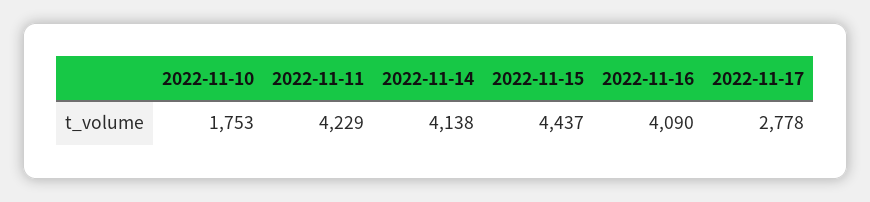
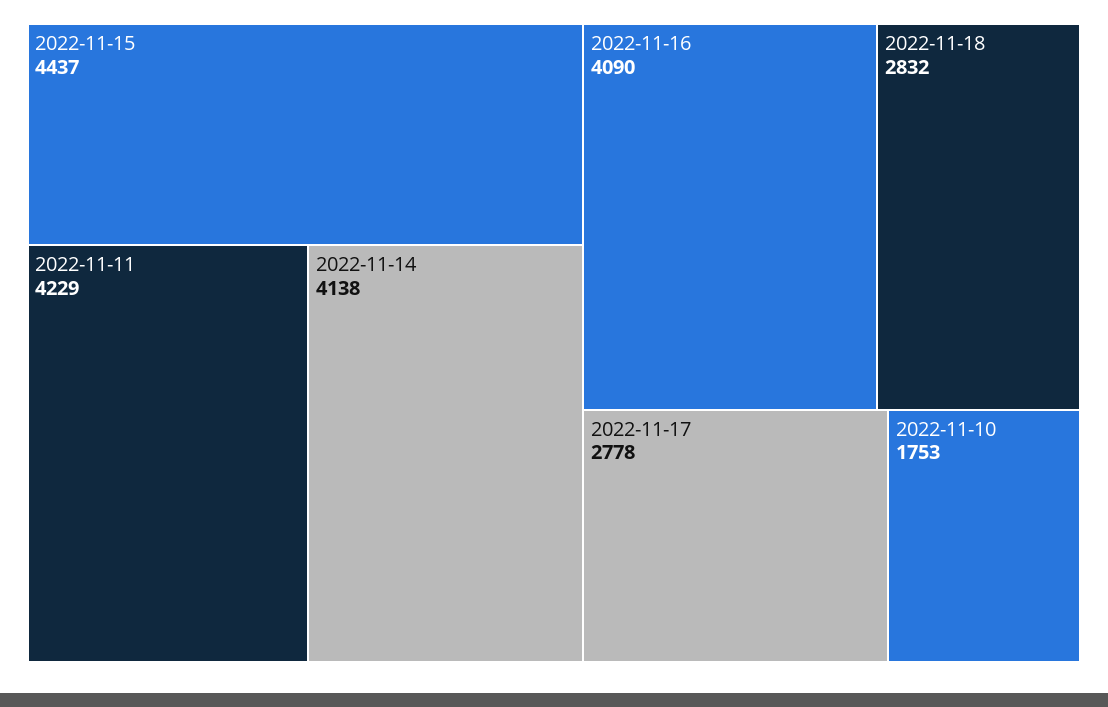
2022-11-18: none -> 2832

